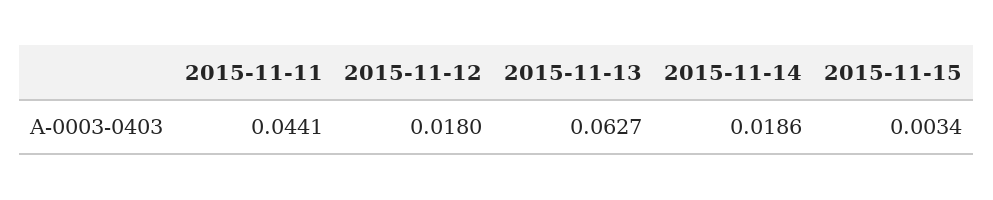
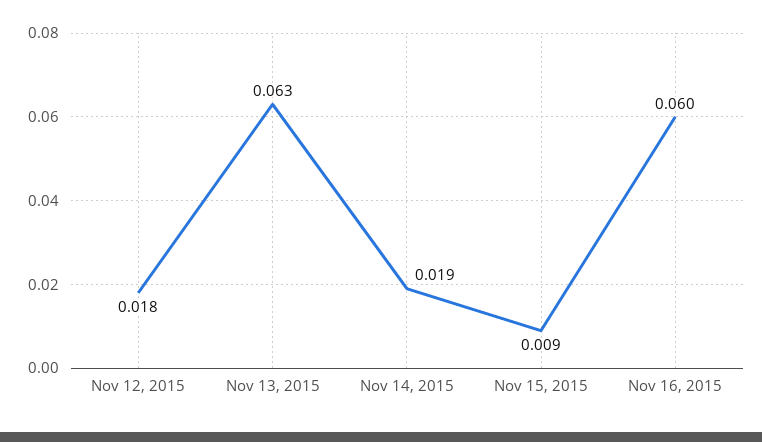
2015-11-11: 0.0441 -> none
2015-11-15: 0.0034 -> 0.009
Nov 16, 2015: none -> 0.06

